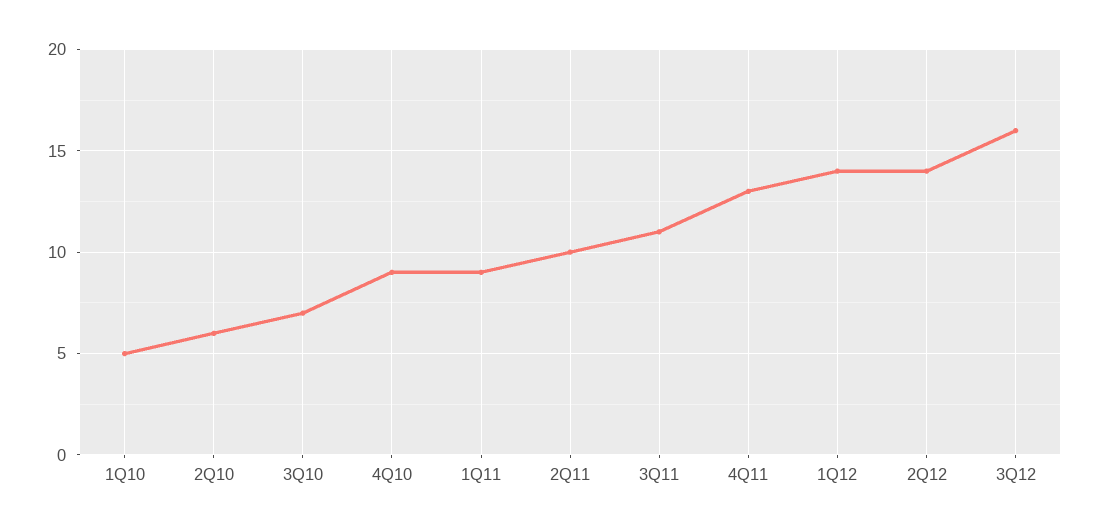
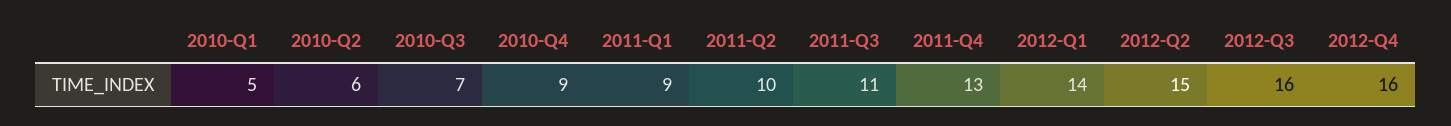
2Q12: 14 -> 15
2012-Q4: none -> 16

